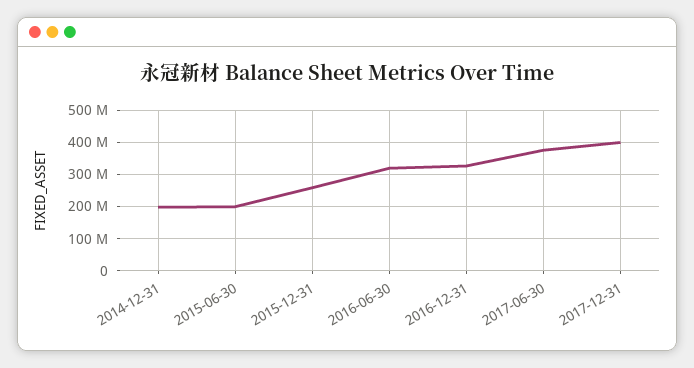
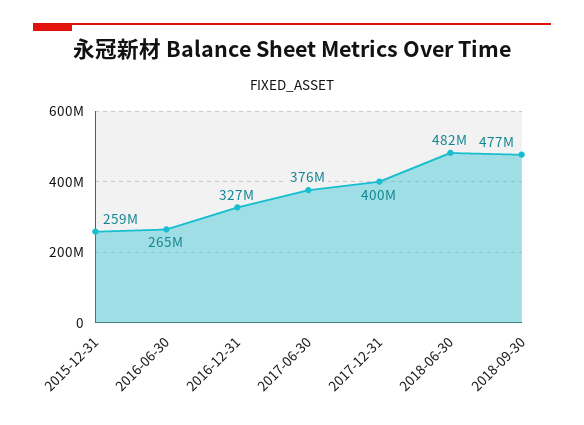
2014-12-31: 200000000 -> none
2015-06-30: 200000000 -> none
2016-06-30: 320000000 -> 265000000
2018-06-30: none -> 482000000
2018-09-30: none -> 477000000

